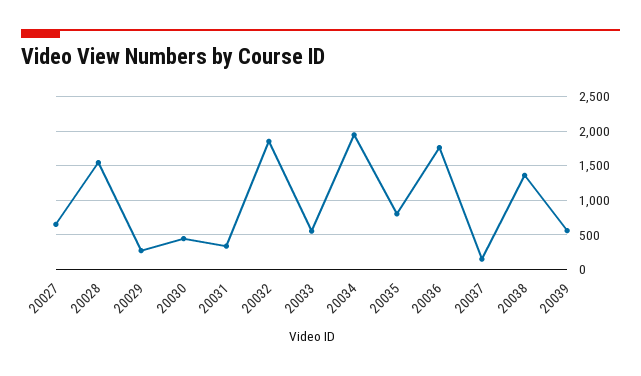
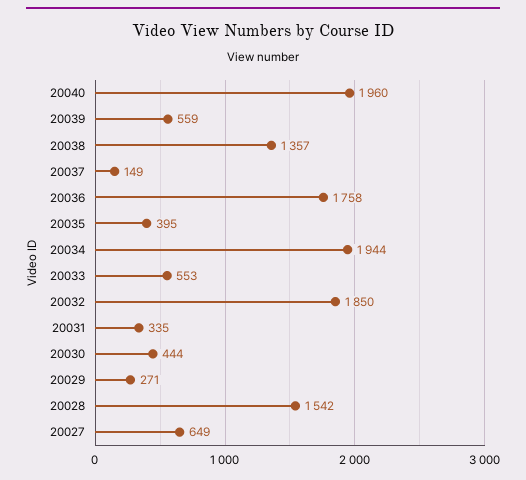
20035: 800 -> 395
20040: none -> 1960

